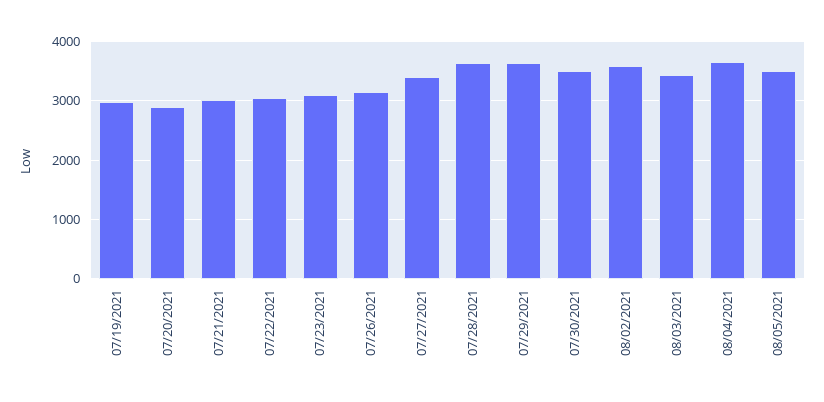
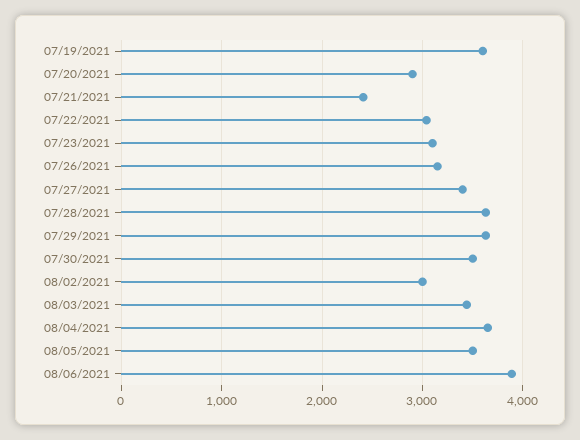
07/19/2021: 3000 -> 3600
07/21/2021: 3000 -> 2400
08/02/2021: 3600 -> 3000
08/06/2021: none -> 3900

